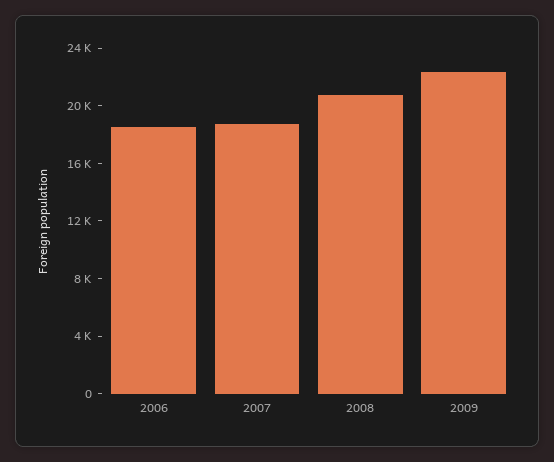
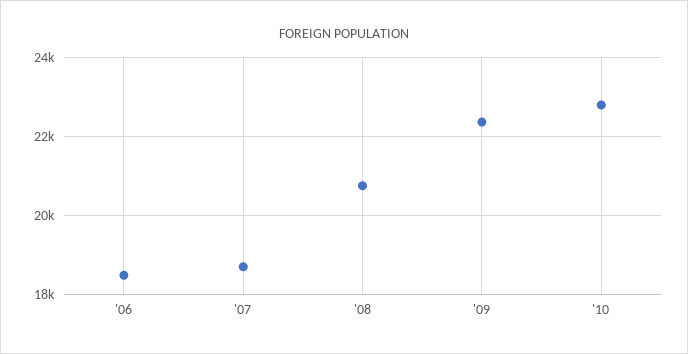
'10: none -> 22800

